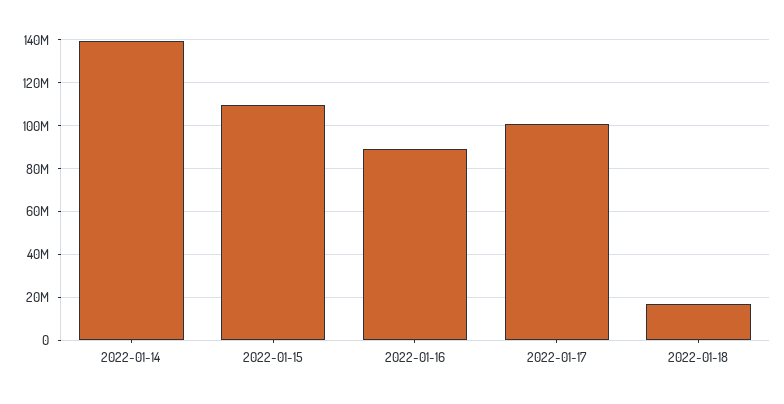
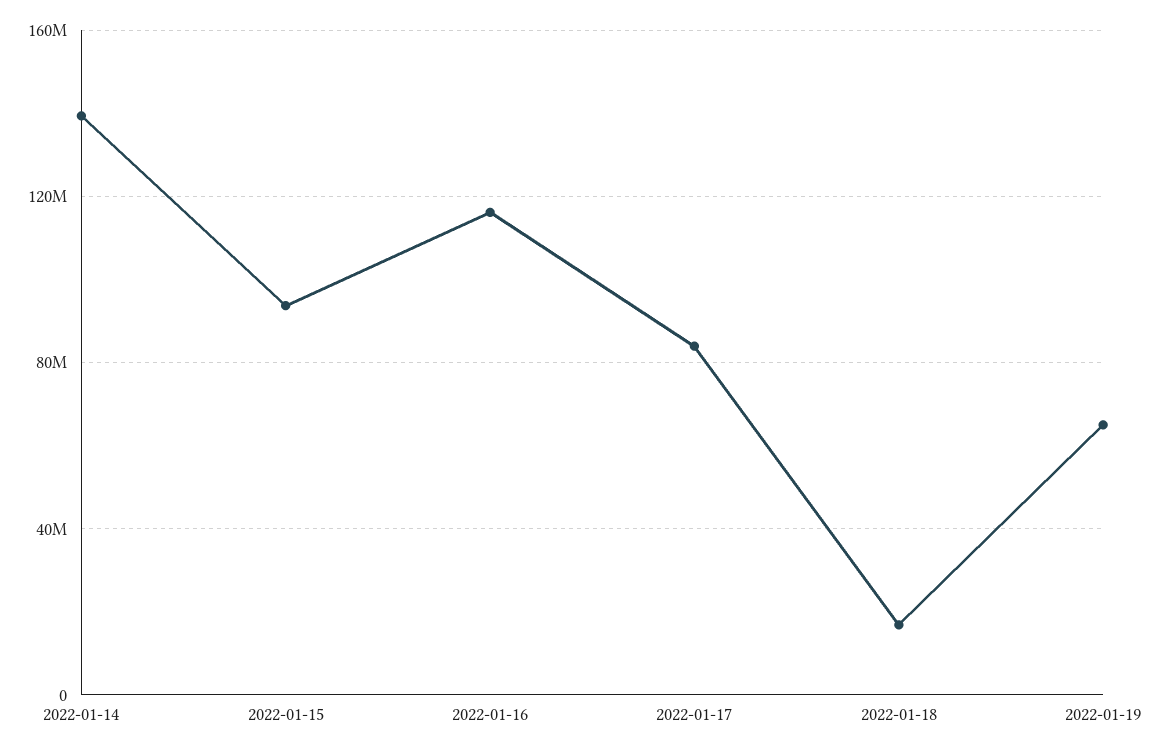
2022-01-15: 110000000 -> 95000000
2022-01-16: 90000000 -> 115000000
2022-01-17: 100000000 -> 85000000
2022-01-19: none -> 65000000

